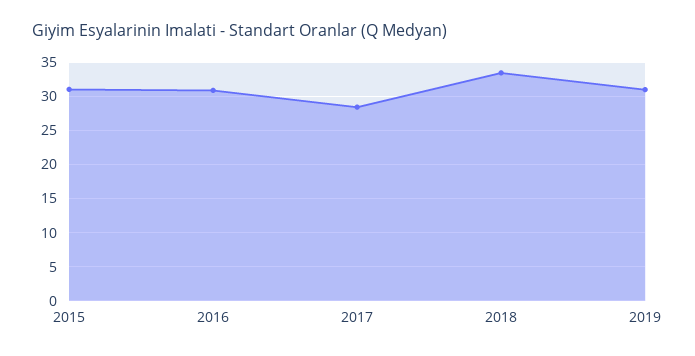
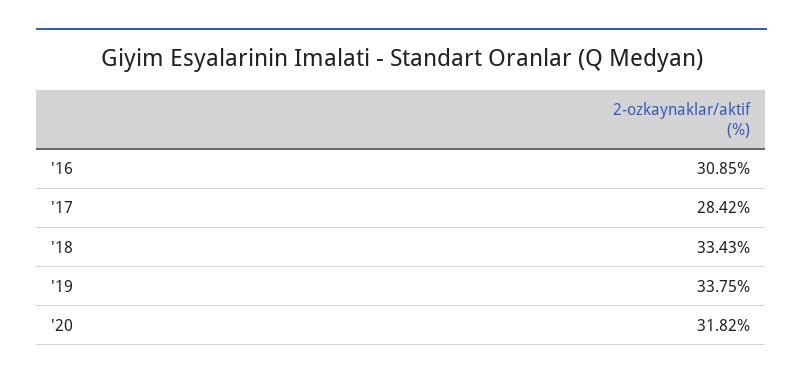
2015: 31 -> none
2019: 31 -> 33.75
'20: none -> 31.82

